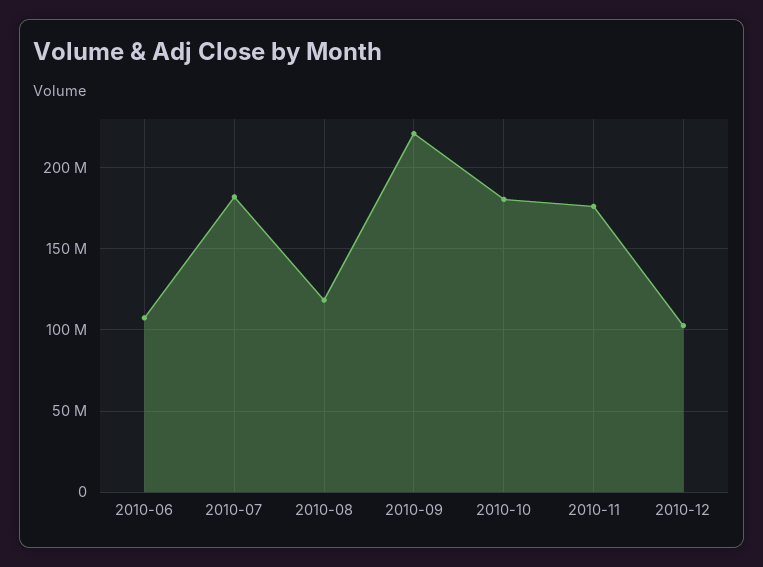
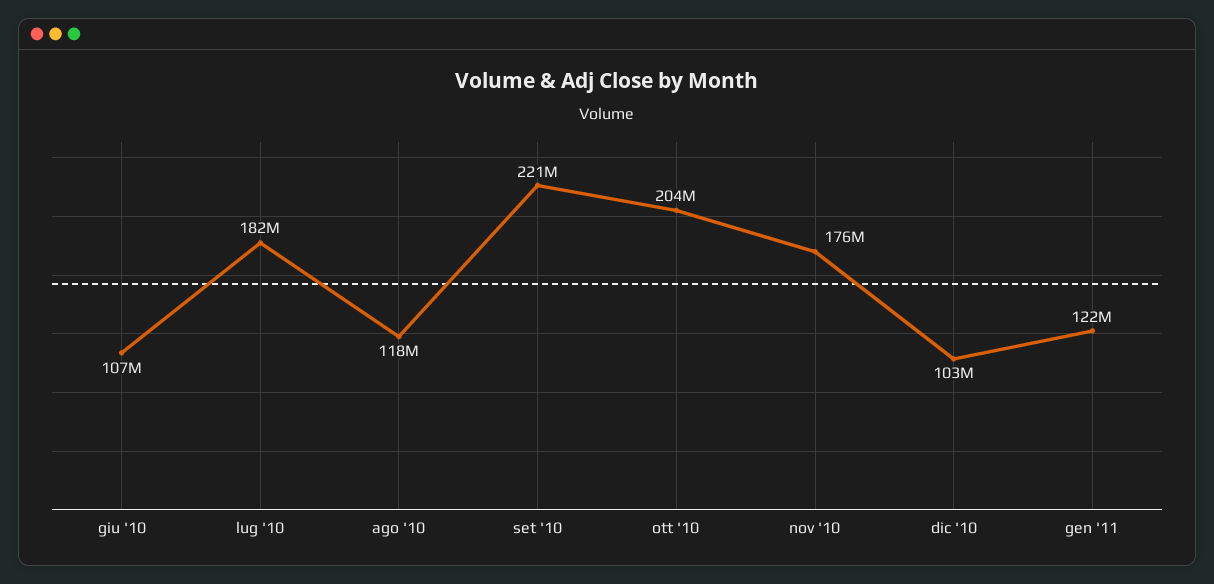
2010-10: 180000000 -> 204000000
gen '11: none -> 122000000

